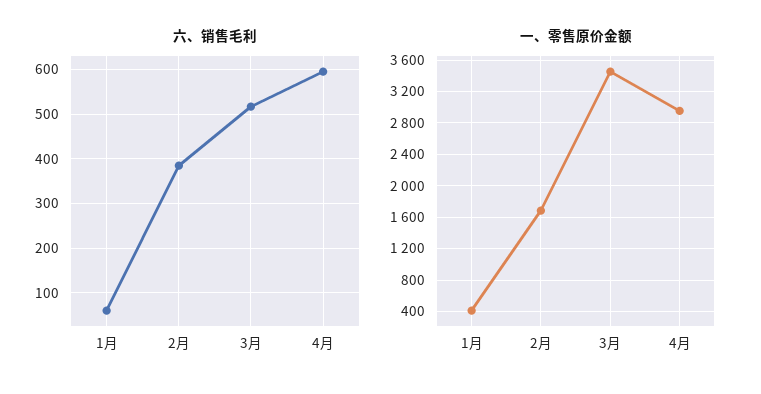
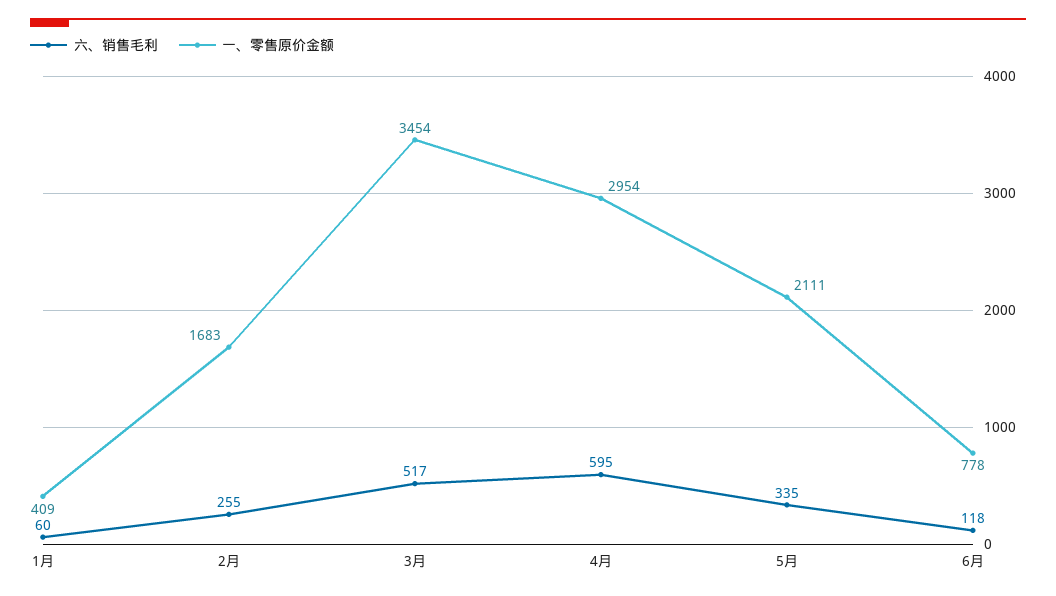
六、销售毛利, 2月: 380 -> 255
六、销售毛利, 5月: none -> 335
一、零售原价金额, 5月: none -> 2111
六、销售毛利, 6月: none -> 118
一、零售原价金额, 6月: none -> 778

